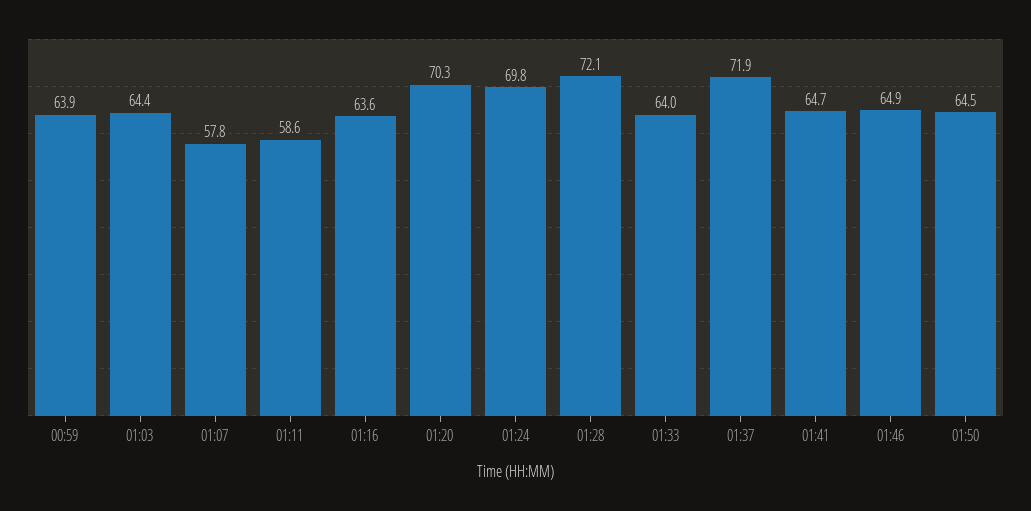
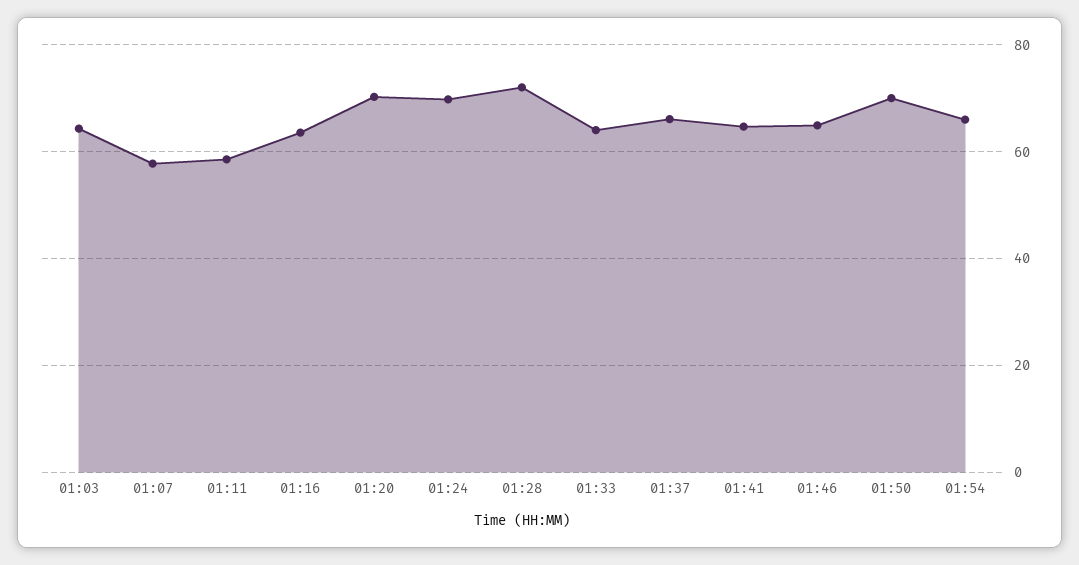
00:59: 63.9 -> none
01:37: 71.9 -> 66
01:50: 64.5 -> 70
01:54: none -> 66

